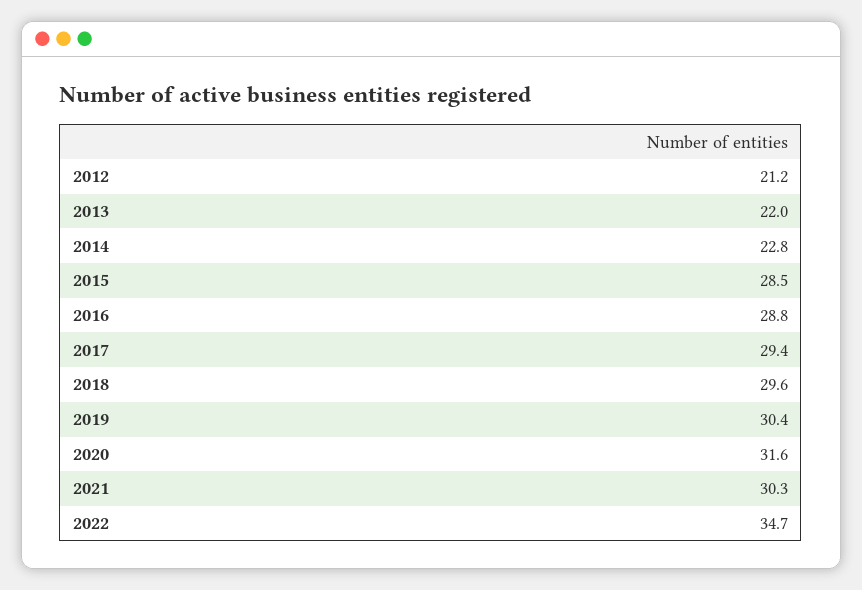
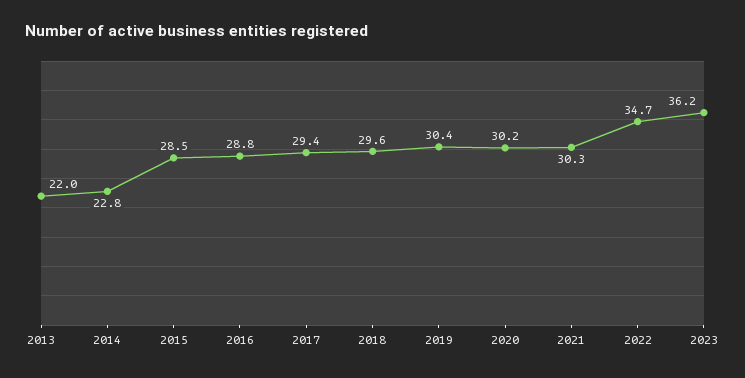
2012: 21.2 -> none
2020: 31.6 -> 30.2
2023: none -> 36.2

